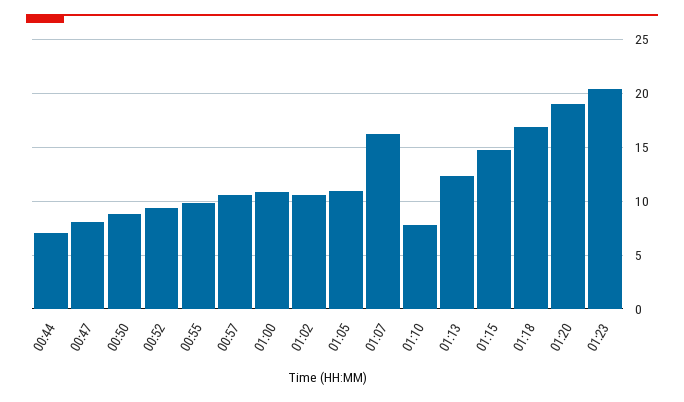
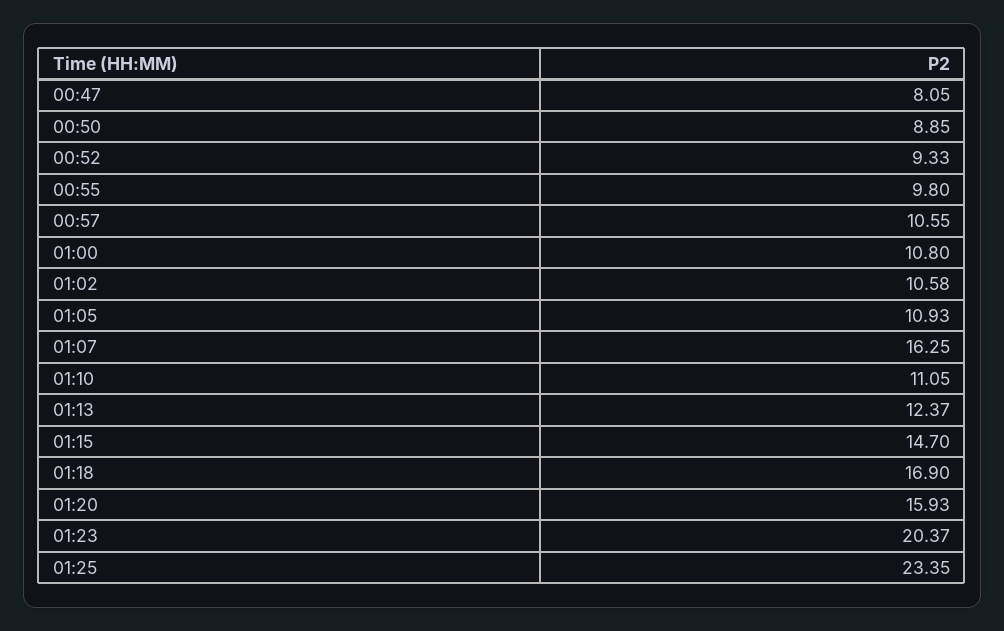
00:44: 7 -> none
01:10: 8 -> 11.05
01:20: 19 -> 15.93
01:25: none -> 23.35

